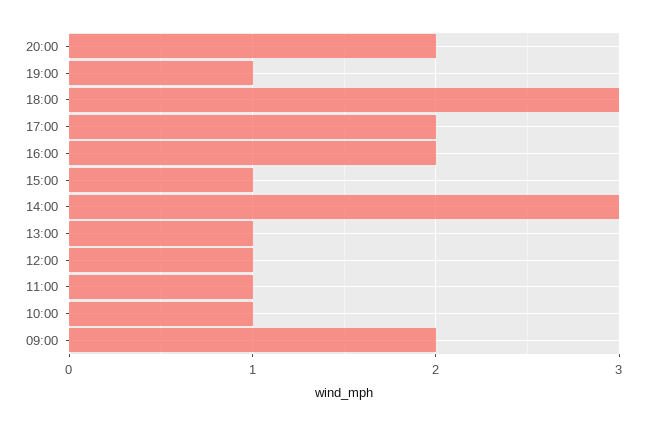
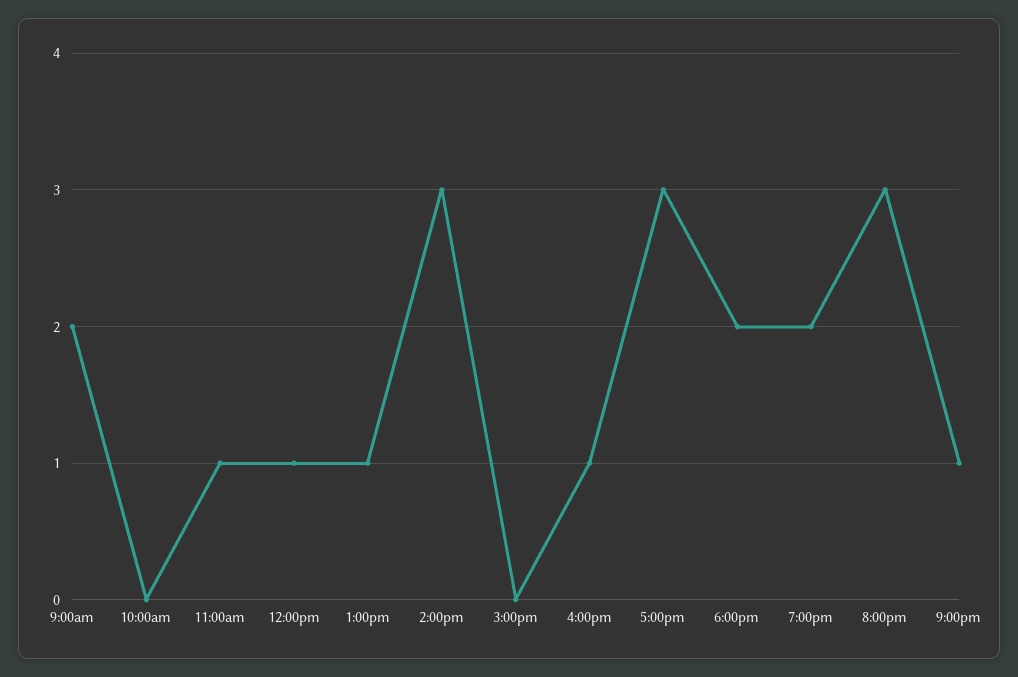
20:00: 2 -> 3
19:00: 1 -> 2
18:00: 3 -> 2
17:00: 2 -> 3
16:00: 2 -> 1
15:00: 1 -> 0
10:00: 1 -> 0
9:00pm: none -> 1

